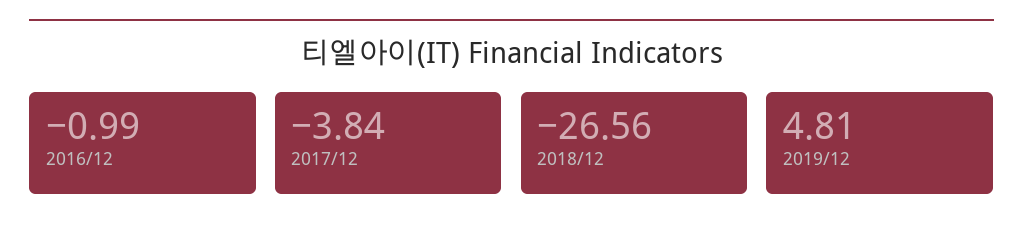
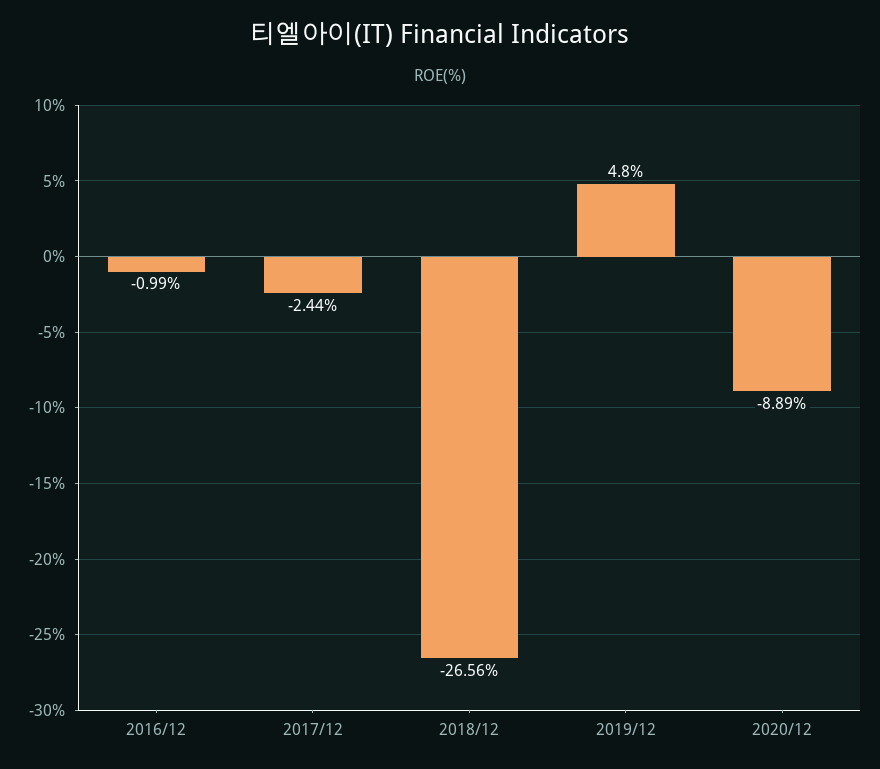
2017/12: -3.84 -> -2.44
2019/12: 4.81 -> 4.8
2020/12: none -> -8.89

